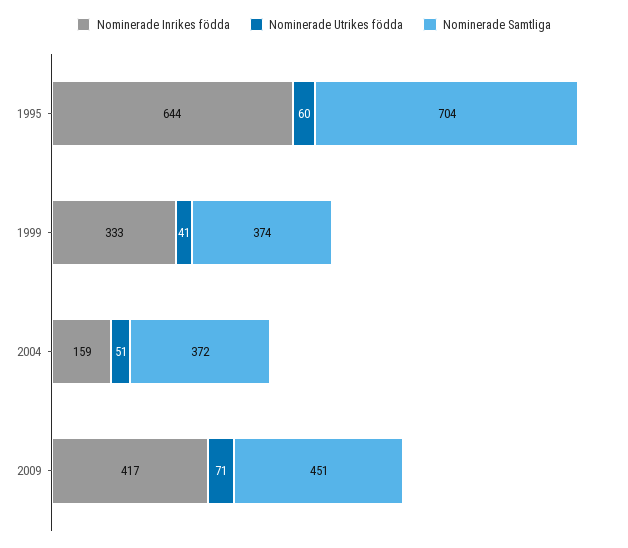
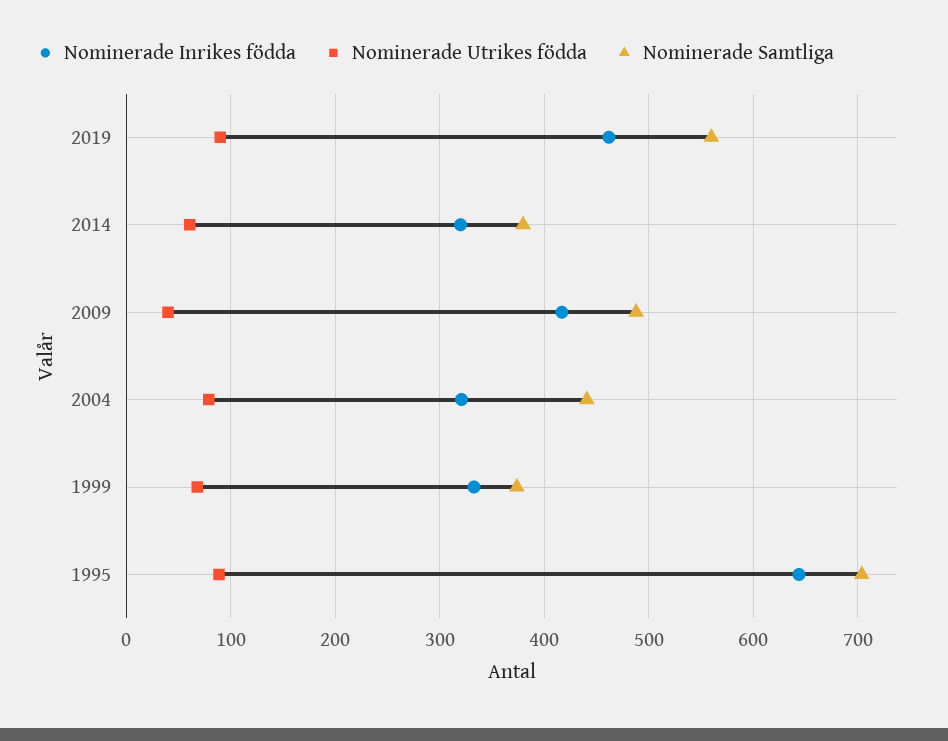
Nominerade Utrikes födda, 1995: 60 -> 90
Nominerade Utrikes födda, 1999: 41 -> 70
Nominerade Inrikes födda, 2004: 159 -> 320
Nominerade Utrikes födda, 2004: 51 -> 80
Nominerade Samtliga, 2004: 372 -> 440
Nominerade Utrikes födda, 2009: 71 -> 40
Nominerade Samtliga, 2009: 451 -> 490
Nominerade Inrikes födda, 2019: none -> 460
Nominerade Utrikes födda, 2019: none -> 90
Nominerade Samtliga, 2019: none -> 560
Nominerade Inrikes födda, 2014: none -> 320
Nominerade Utrikes födda, 2014: none -> 60
Nominerade Samtliga, 2014: none -> 380

